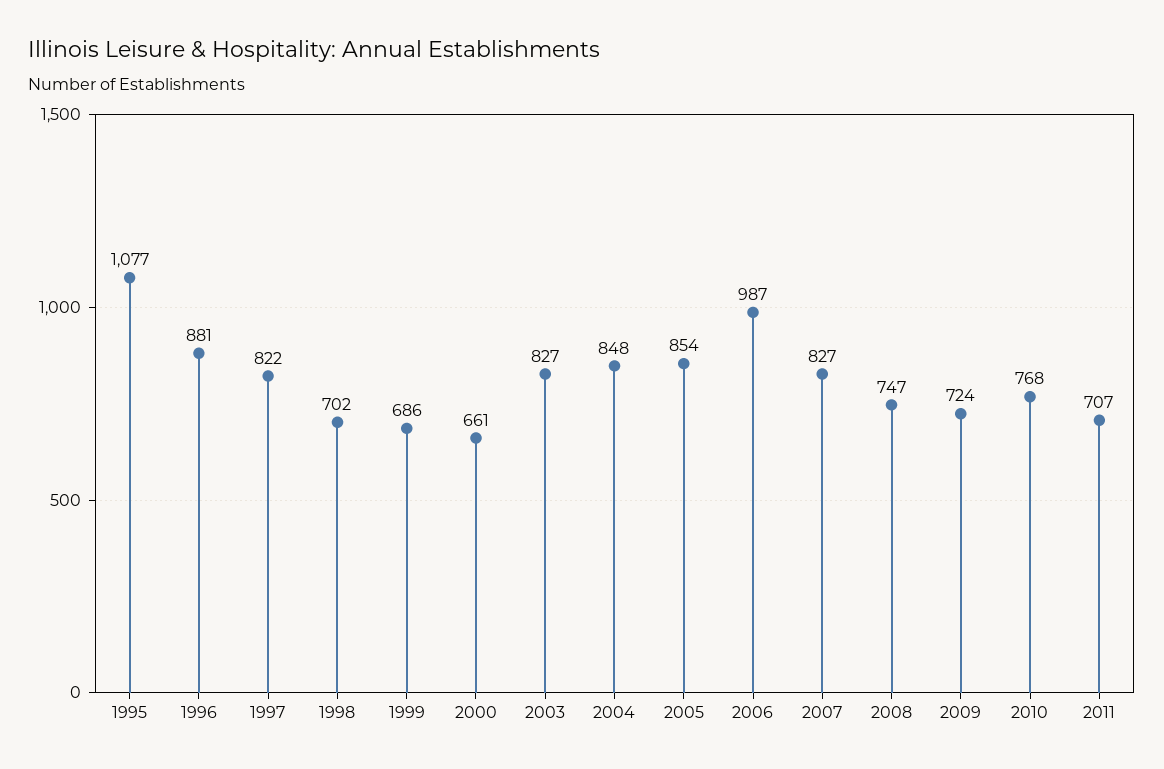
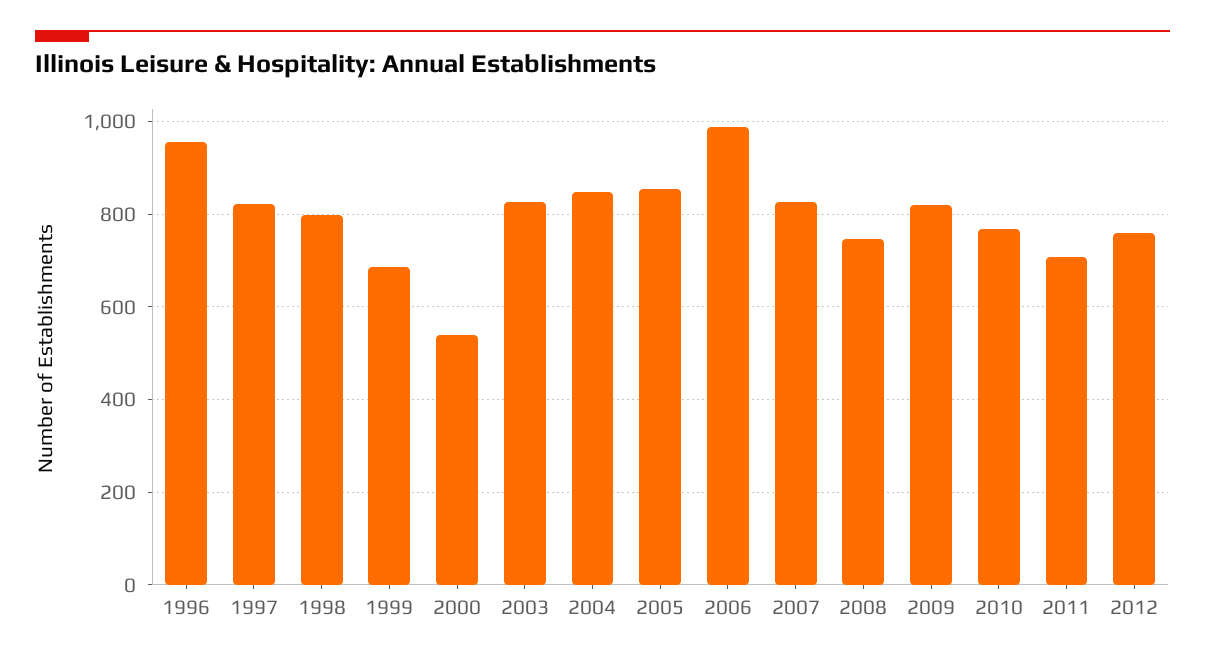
1995: 1077 -> none
1996: 881 -> 960
1998: 702 -> 800
2000: 661 -> 540
2009: 724 -> 820
2012: none -> 760

